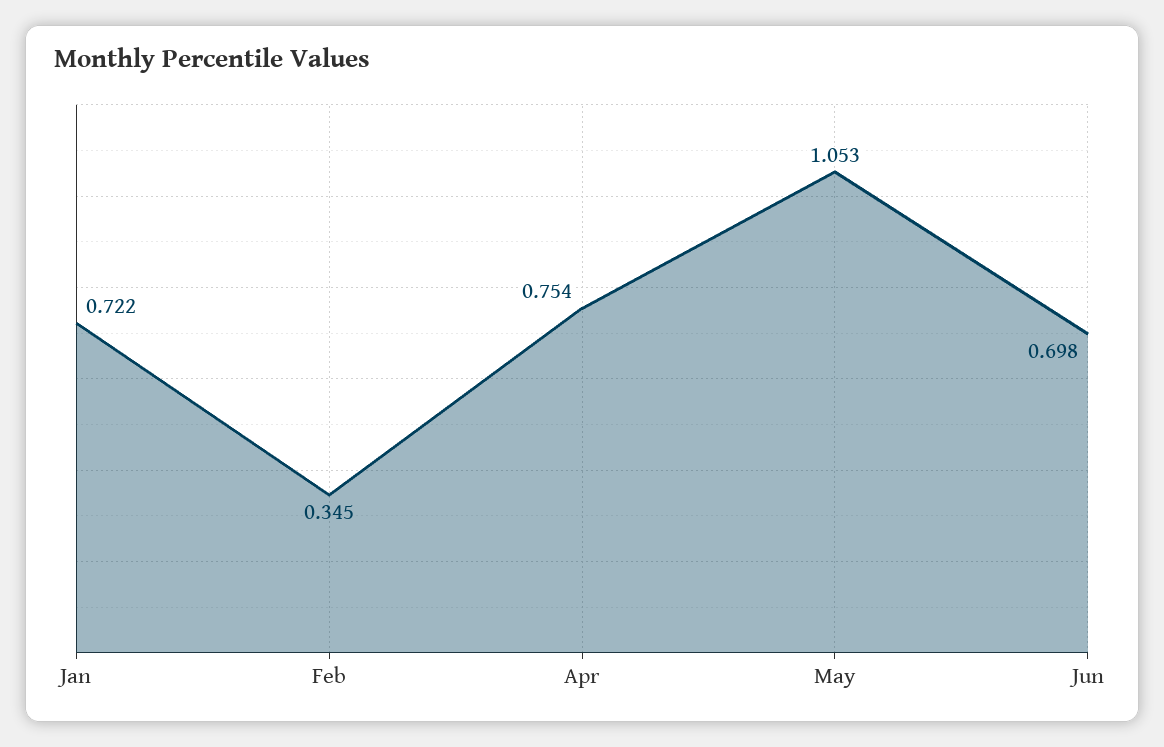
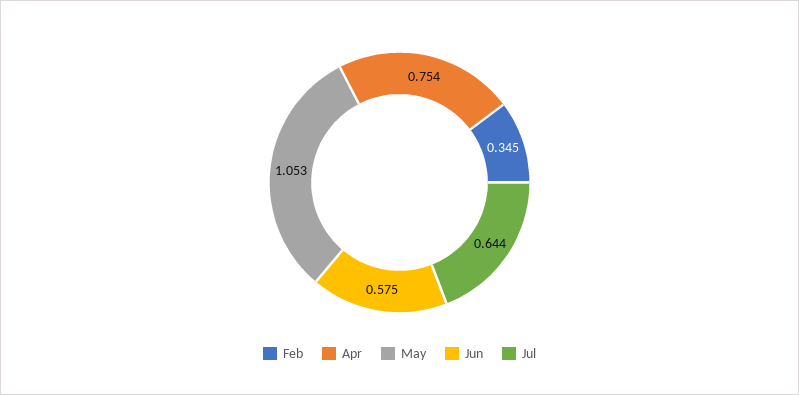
Jan: 0.722 -> none
Jun: 0.698 -> 0.575
Jul: none -> 0.644

